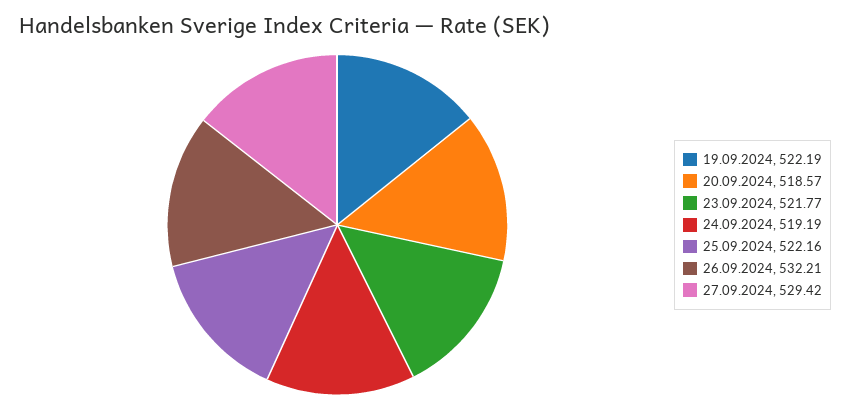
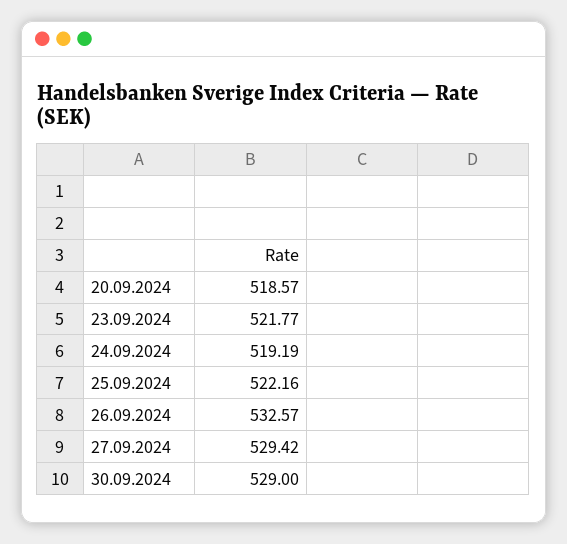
19.09.2024: 522.19 -> none
26.09.2024: 532.21 -> 532.57
30.09.2024: none -> 529

